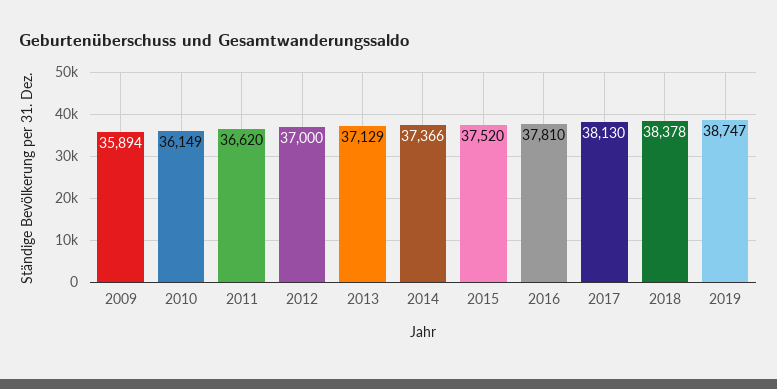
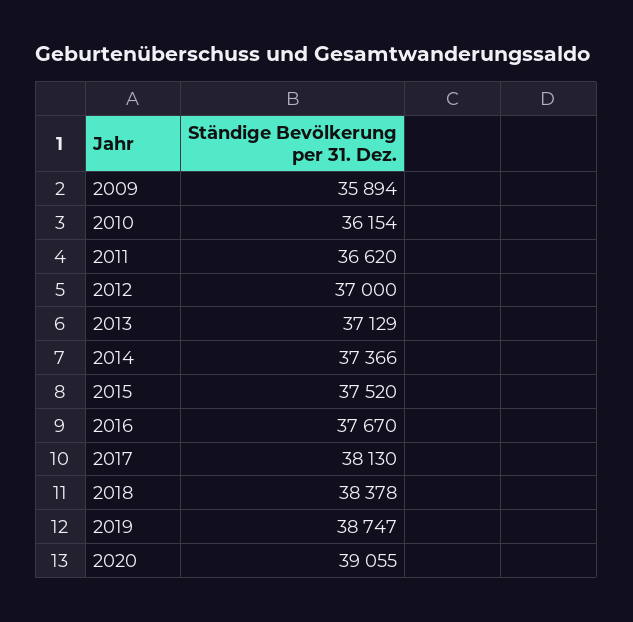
2010: 36149 -> 36154
2016: 37810 -> 37670
2020: none -> 39055

